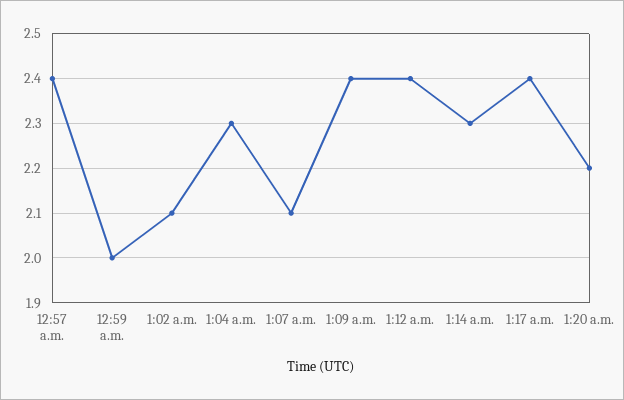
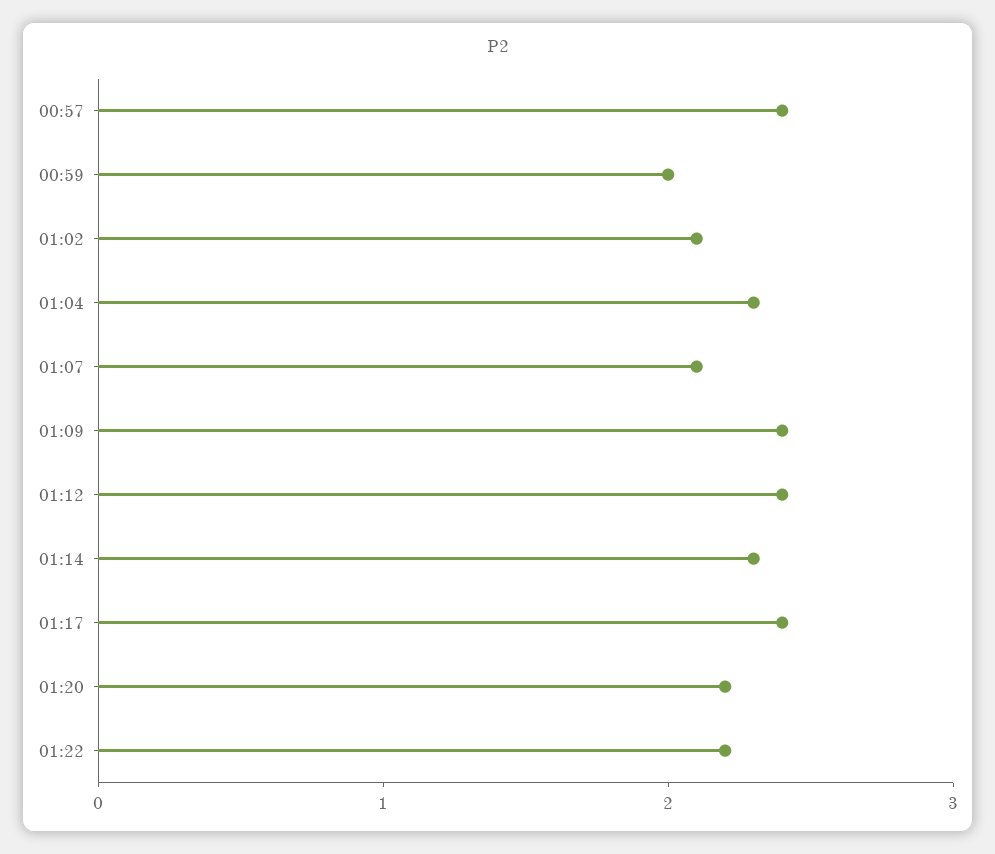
01:22: none -> 2.2

